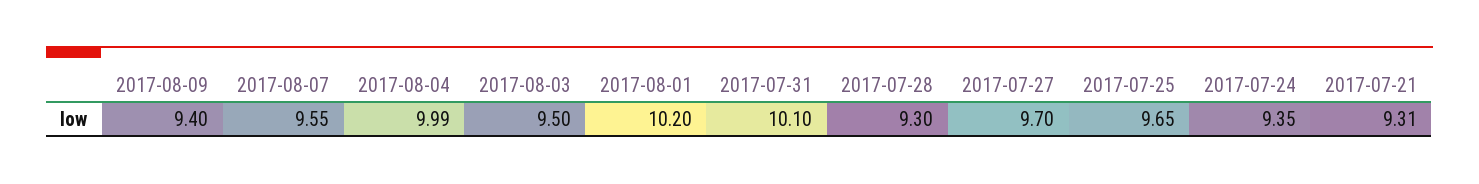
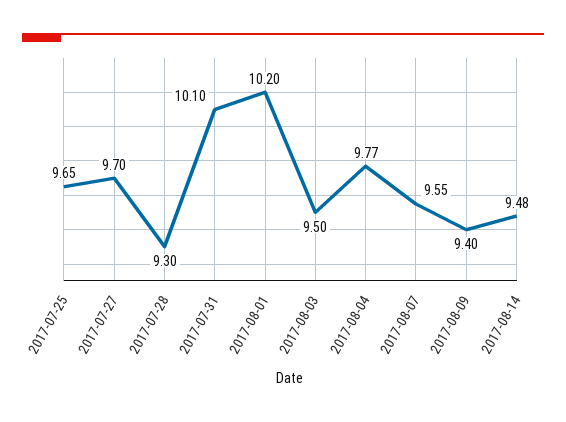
2017-08-04: 9.99 -> 9.77
2017-07-24: 9.35 -> none
2017-07-21: 9.31 -> none
2017-08-14: none -> 9.48

